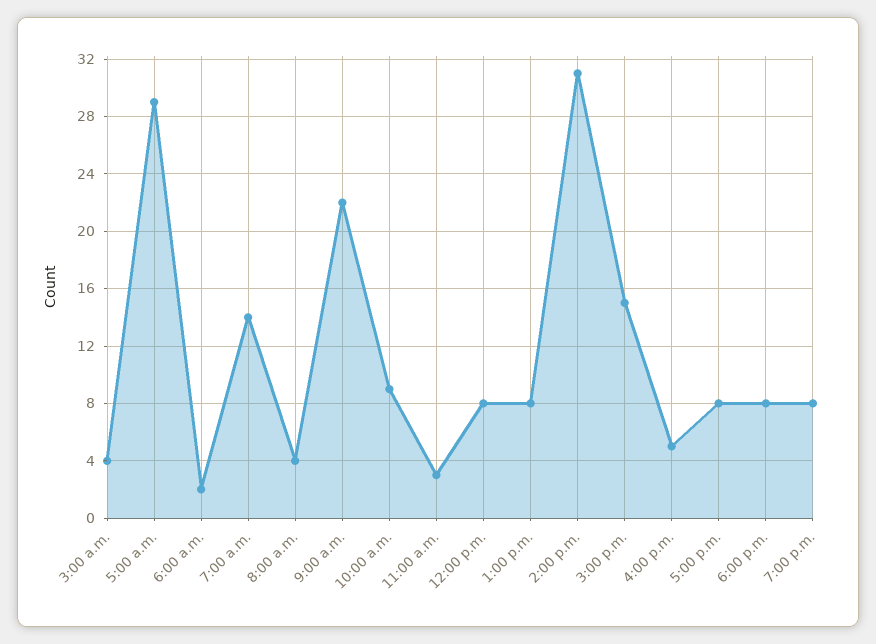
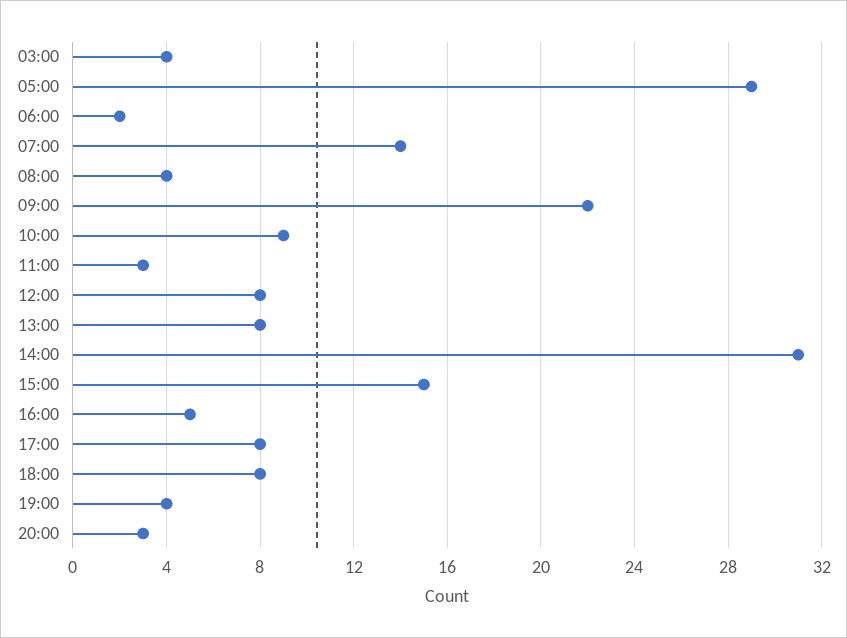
7:00 p.m.: 8 -> 4
20:00: none -> 3

